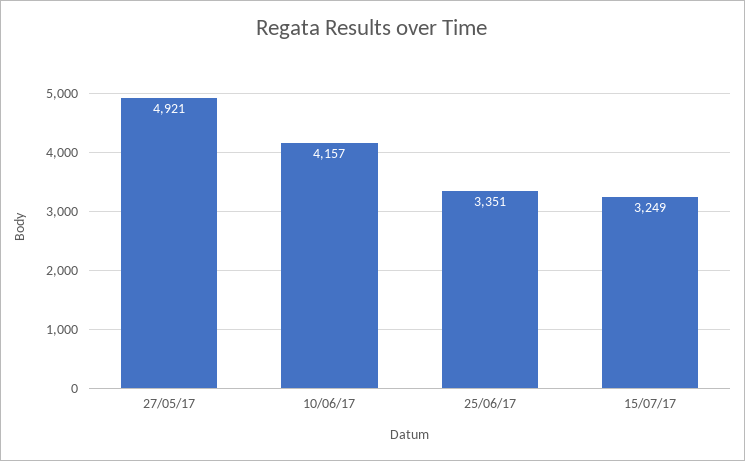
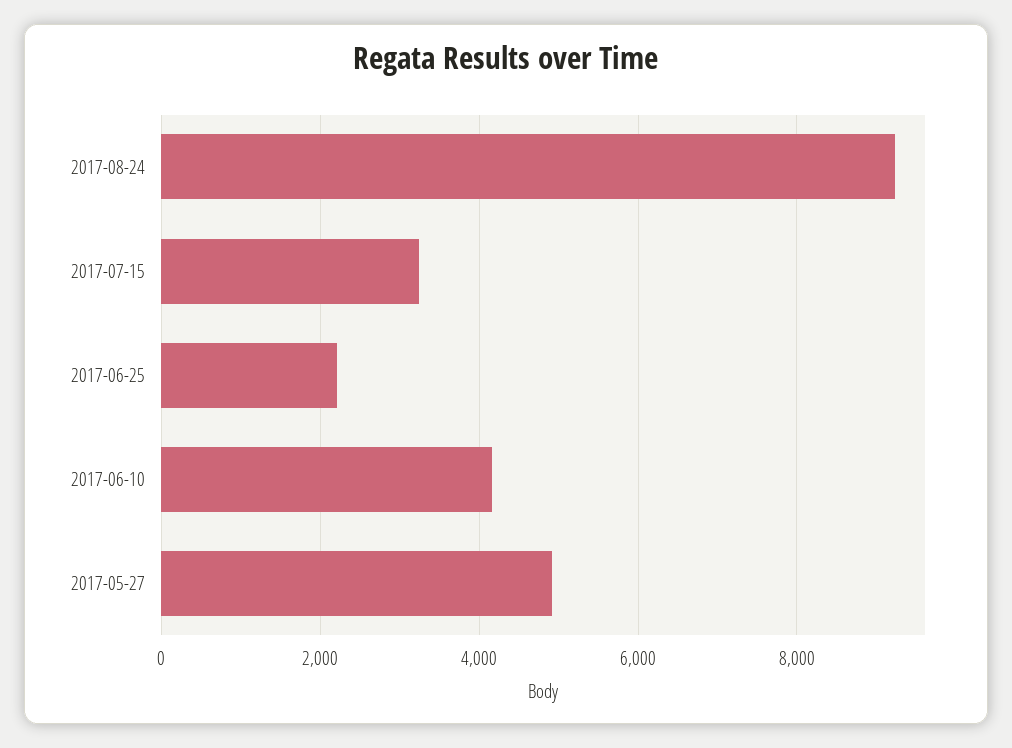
25/06/17: 3351 -> 2200
2017-08-24: none -> 9200

